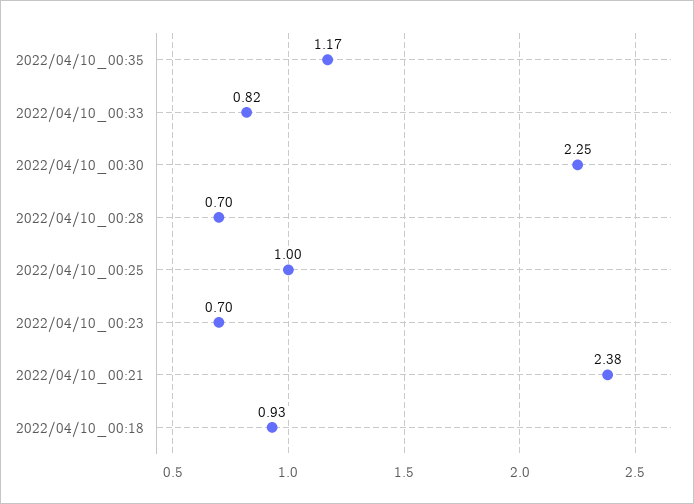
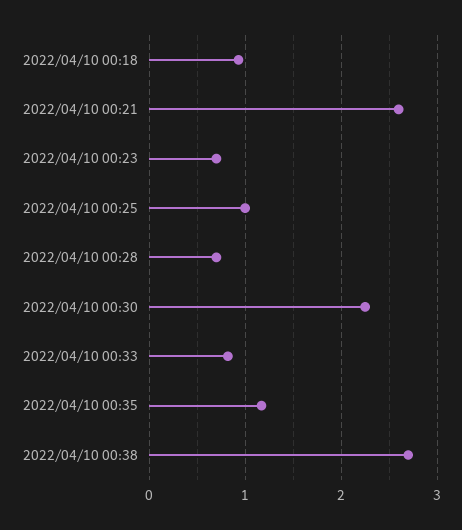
2022/04/10_00:21: 2.38 -> 2.6
2022/04/10 00:38: none -> 2.7

